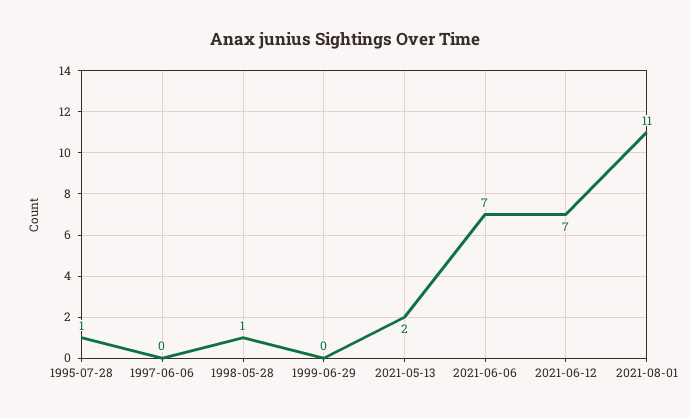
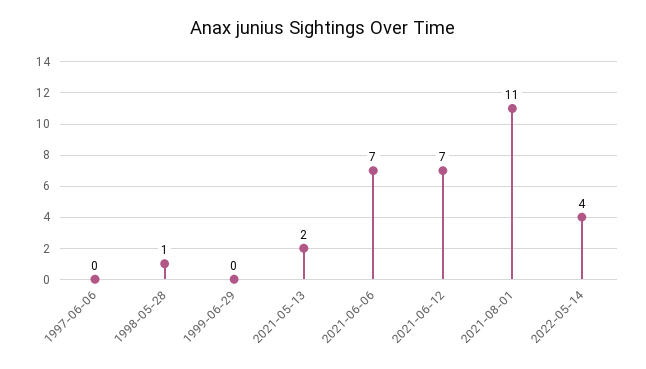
1995-07-28: 1 -> none
2022-05-14: none -> 4

